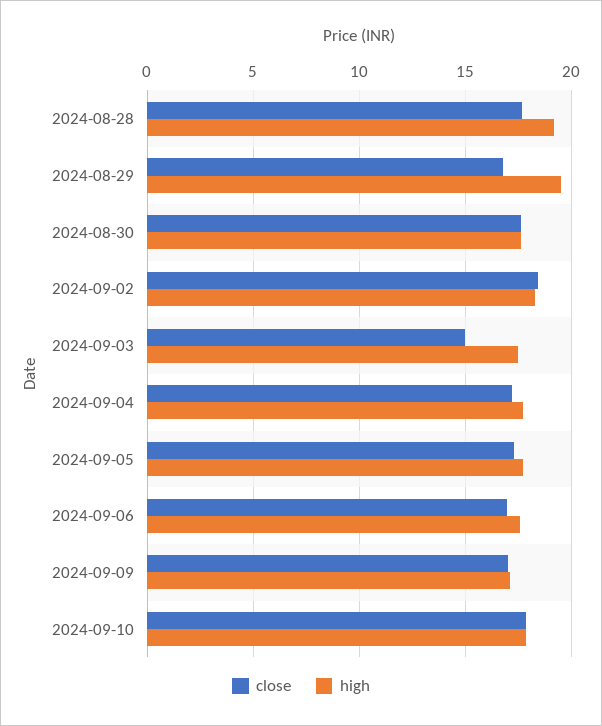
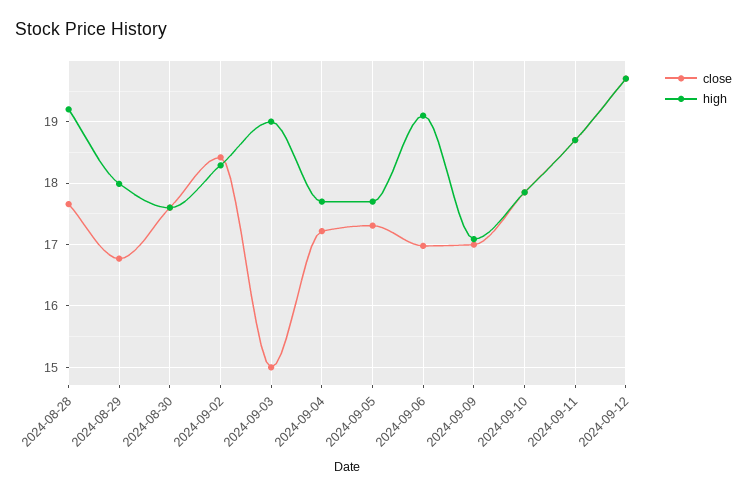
high, 2024-08-29: 19.5 -> 18
high, 2024-09-03: 17.5 -> 19
high, 2024-09-06: 17.5 -> 19.1
close, 2024-09-11: none -> 18.7
high, 2024-09-11: none -> 18.7
close, 2024-09-12: none -> 19.7
high, 2024-09-12: none -> 19.7

